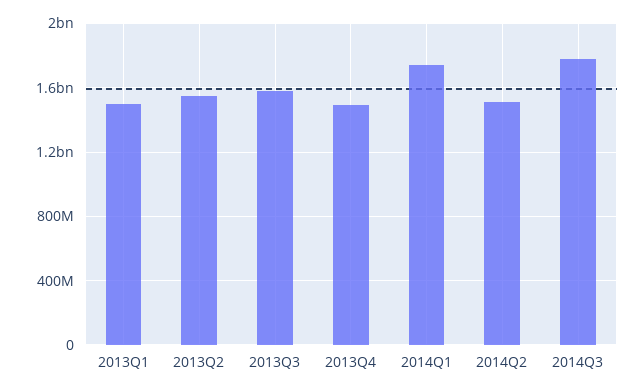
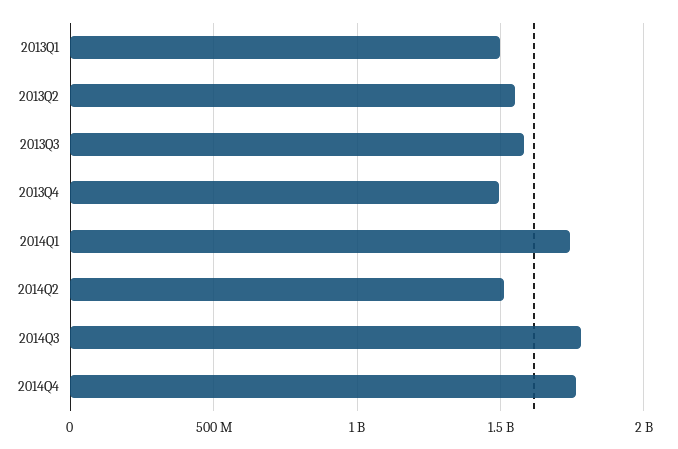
2014Q4: none -> 1750000000

